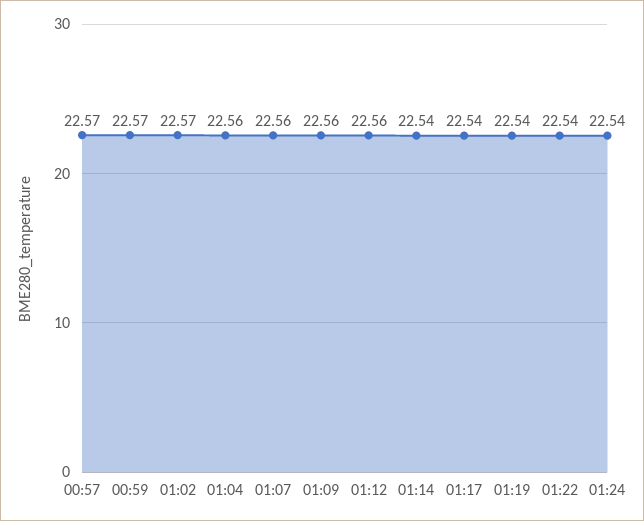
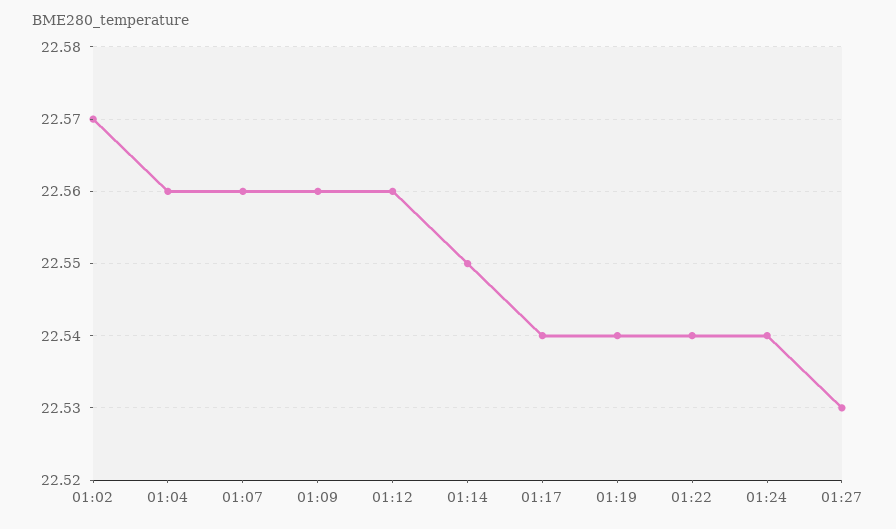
00:57: 22.57 -> none
00:59: 22.57 -> none
01:14: 22.54 -> 22.55
01:27: none -> 22.53

